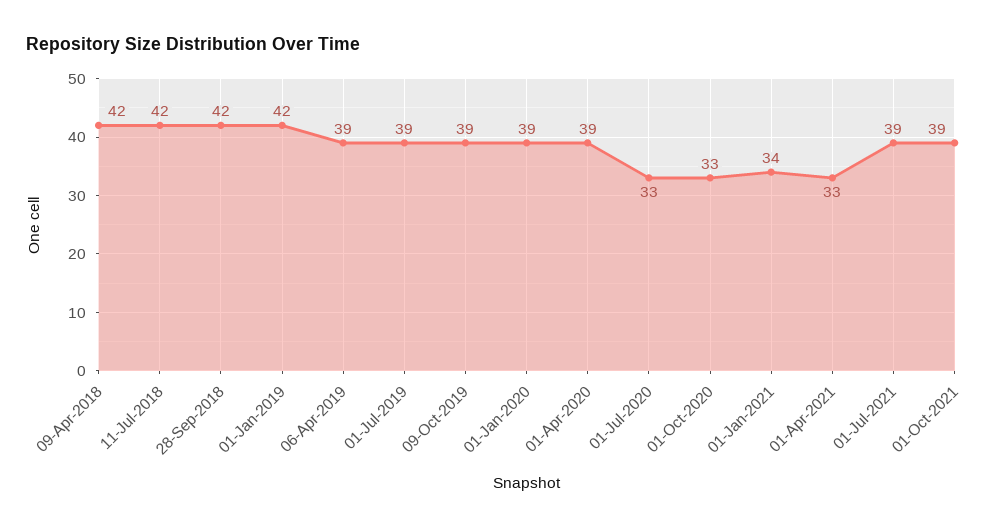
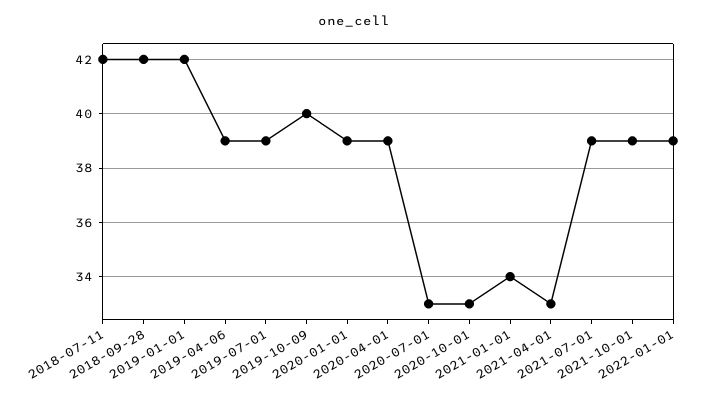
09-Apr-2018: 42 -> none
09-Oct-2019: 39 -> 40
2022-01-01: none -> 39

